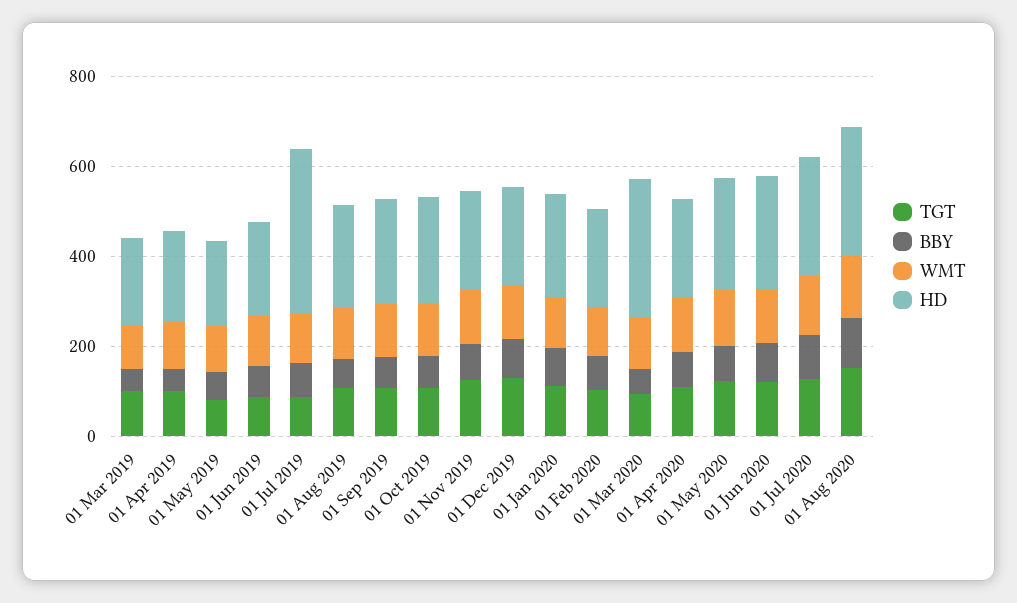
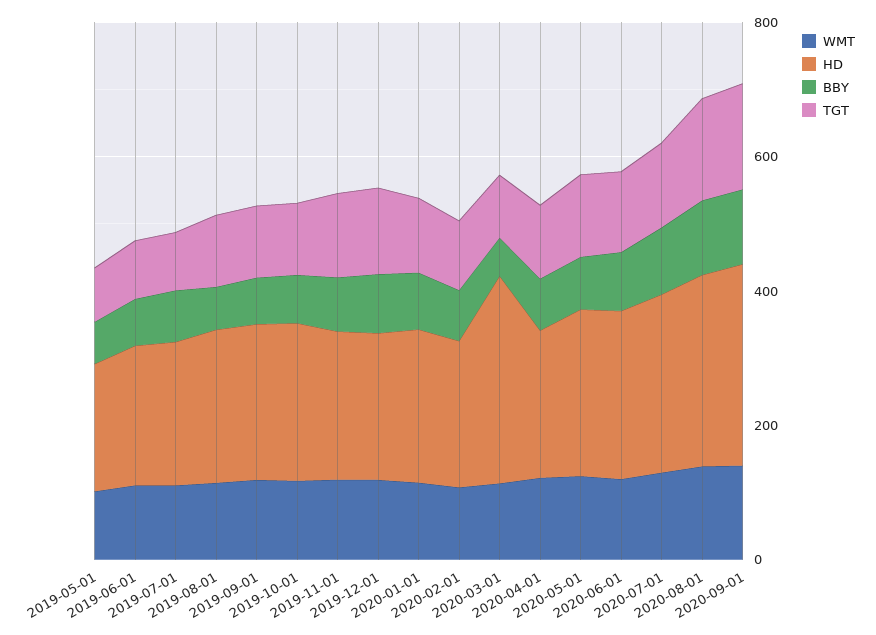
TGT, 01 Mar 2019: 100 -> none
BBY, 01 Mar 2019: 50 -> none
WMT, 01 Mar 2019: 100 -> none
HD, 01 Mar 2019: 200 -> none
TGT, 01 Apr 2019: 100 -> none
BBY, 01 Apr 2019: 50 -> none
WMT, 01 Apr 2019: 100 -> none
HD, 01 Apr 2019: 200 -> none
HD, 01 Jul 2019: 350 -> 200
WMT, 2020-09-01: none -> 150
HD, 2020-09-01: none -> 300
BBY, 2020-09-01: none -> 100
TGT, 2020-09-01: none -> 150

